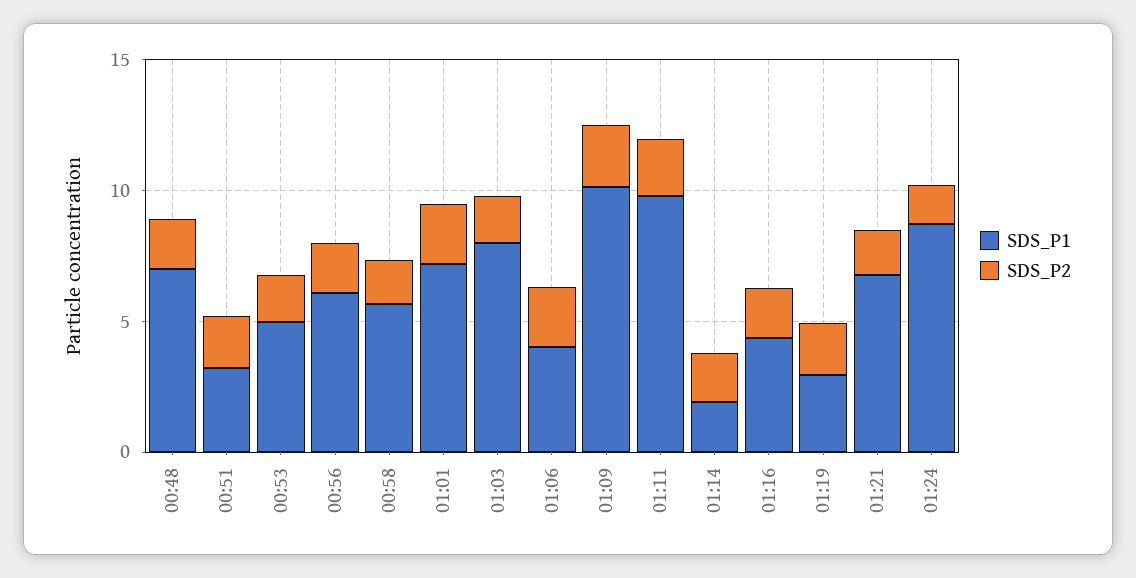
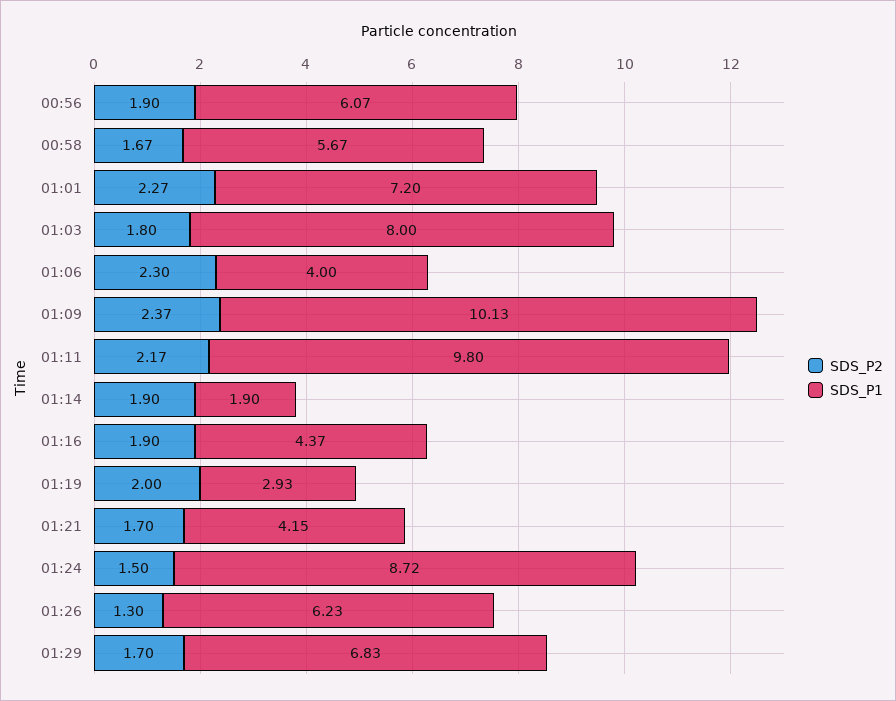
SDS_P1, 00:48: 7 -> none
SDS_P2, 00:48: 2 -> none
SDS_P1, 00:51: 3 -> none
SDS_P2, 00:51: 2 -> none
SDS_P1, 00:53: 5 -> none
SDS_P2, 00:53: 2 -> none
SDS_P1, 01:21: 7 -> 4.15
SDS_P2, 01:26: none -> 1.3
SDS_P1, 01:26: none -> 6.23
SDS_P2, 01:29: none -> 1.7
SDS_P1, 01:29: none -> 6.83

